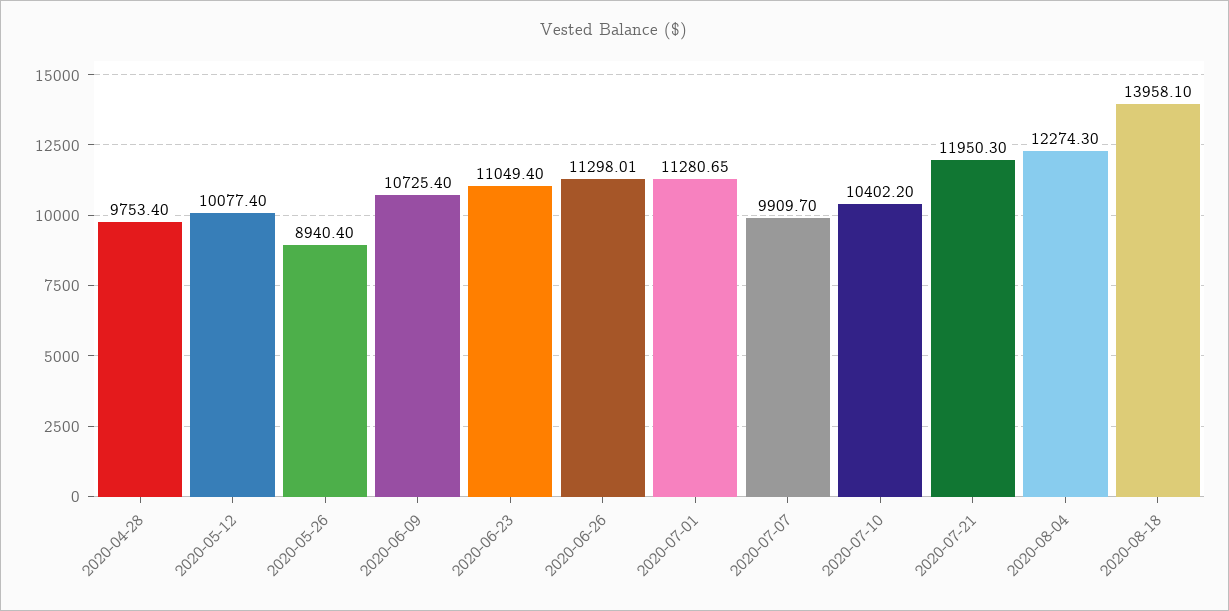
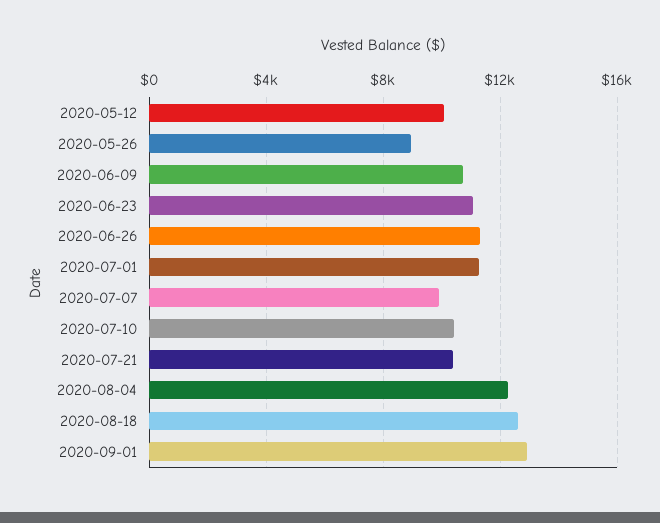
2020-04-28: 9753.4 -> none
2020-07-21: 11950.3 -> 10500
2020-08-18: 13958.1 -> 12500
2020-09-01: none -> 13000

